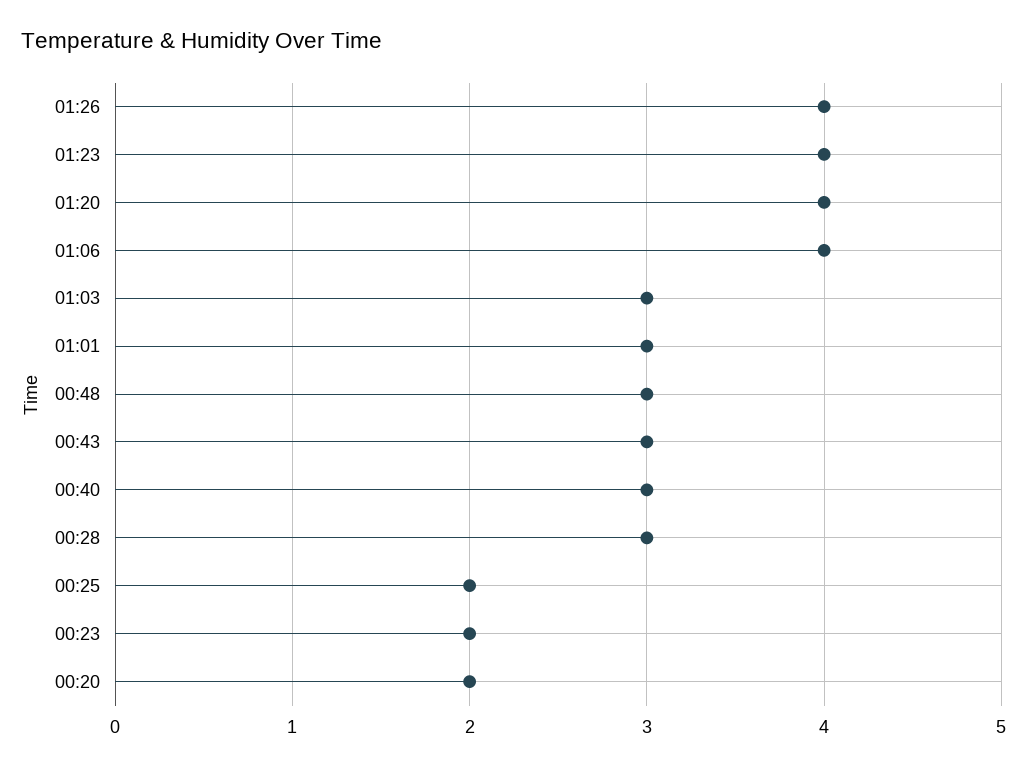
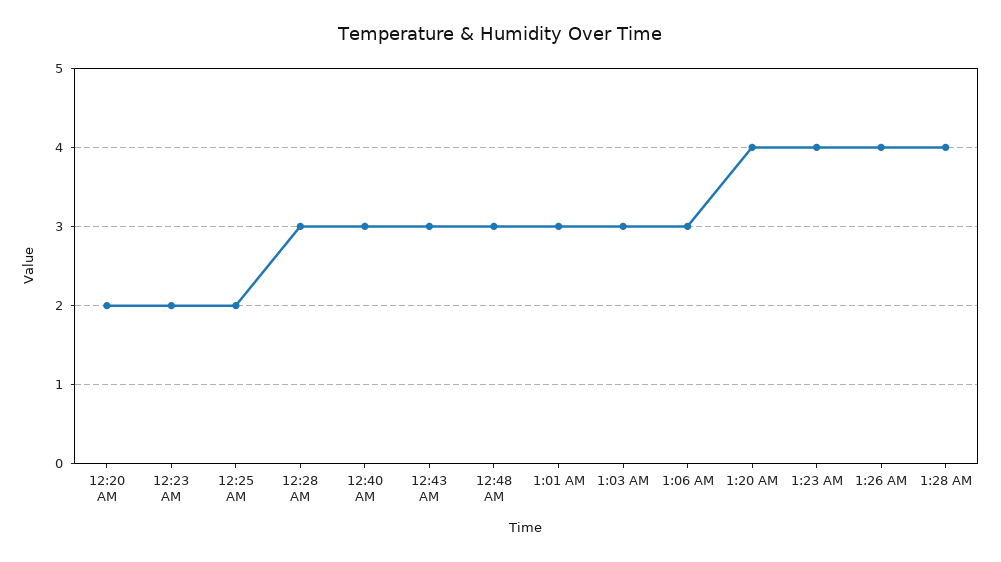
01:06: 4 -> 3
1:28 AM: none -> 4

